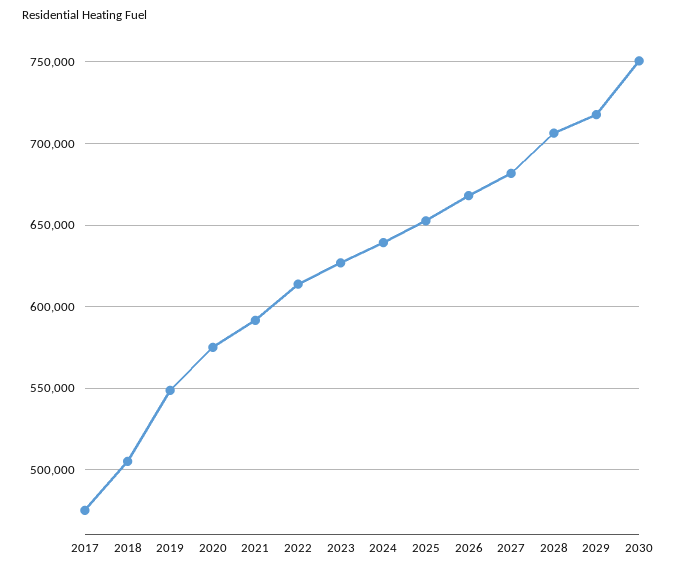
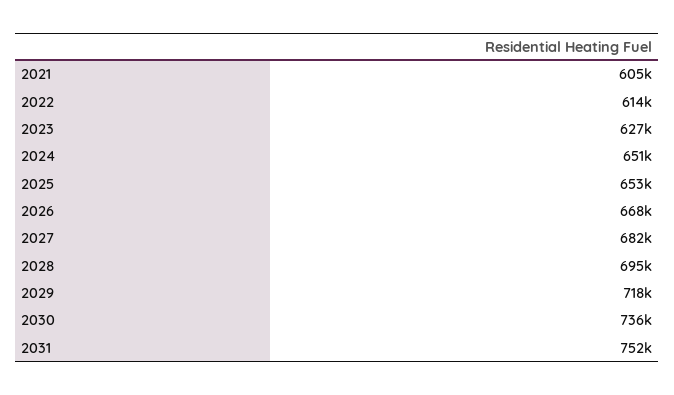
2017: 475000 -> none
2018: 505000 -> none
2019: 550000 -> none
2020: 575000 -> none
2021: 590000 -> 605000
2024: 640000 -> 651000
2028: 705000 -> 695000
2030: 750000 -> 736000
2031: none -> 752000

